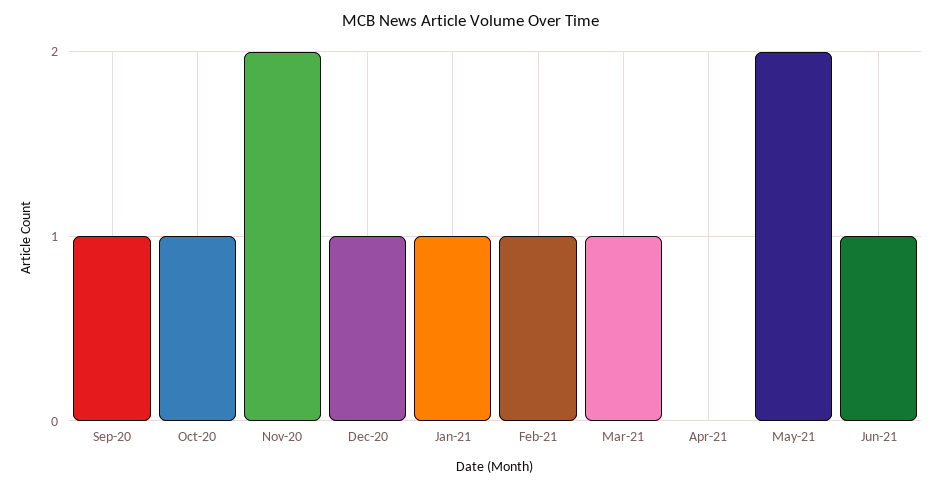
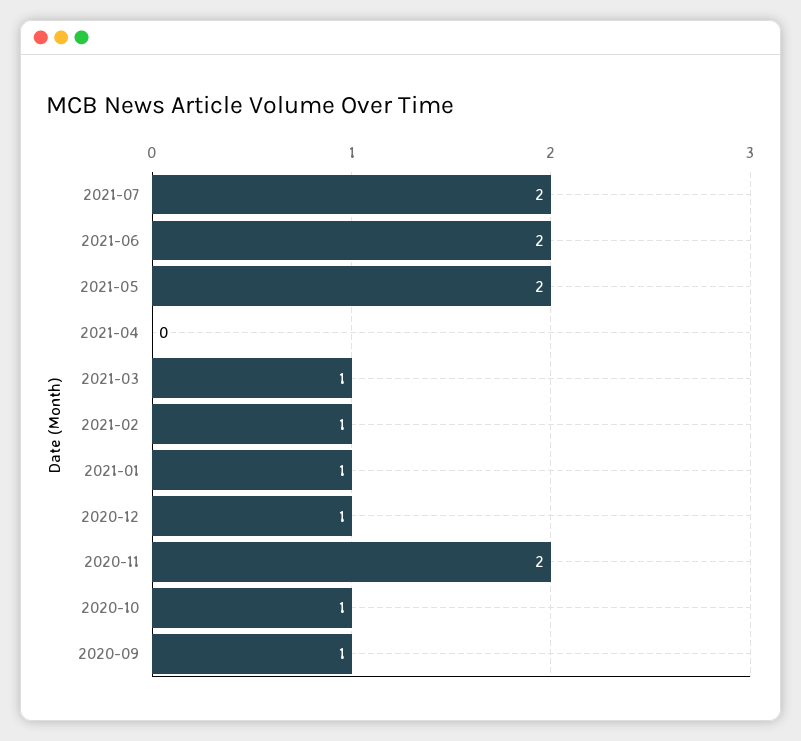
Jun-21: 1 -> 2
2021-07: none -> 2

